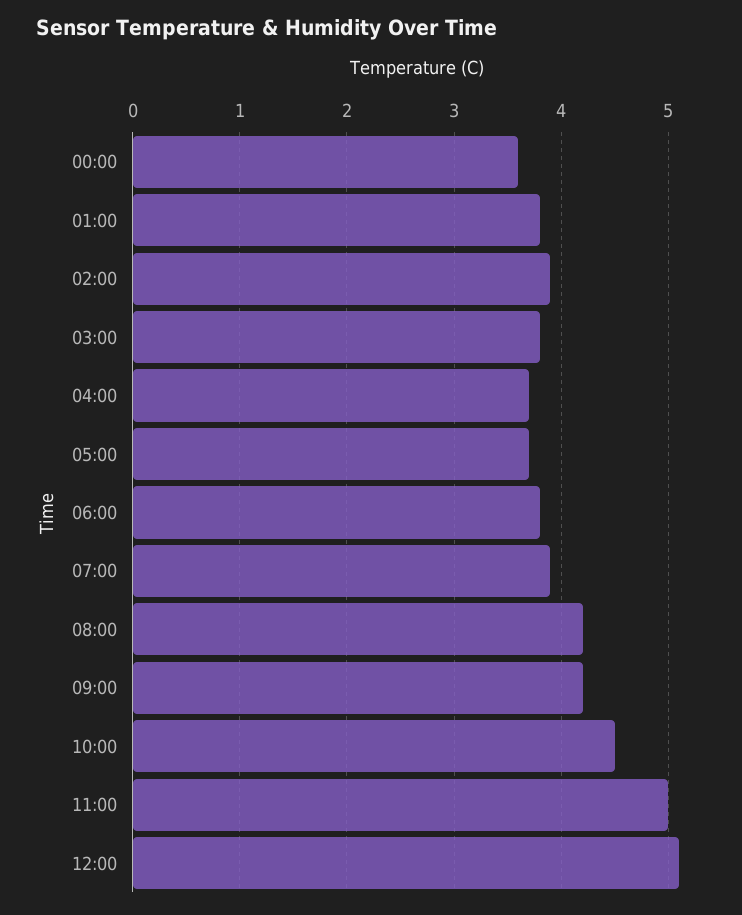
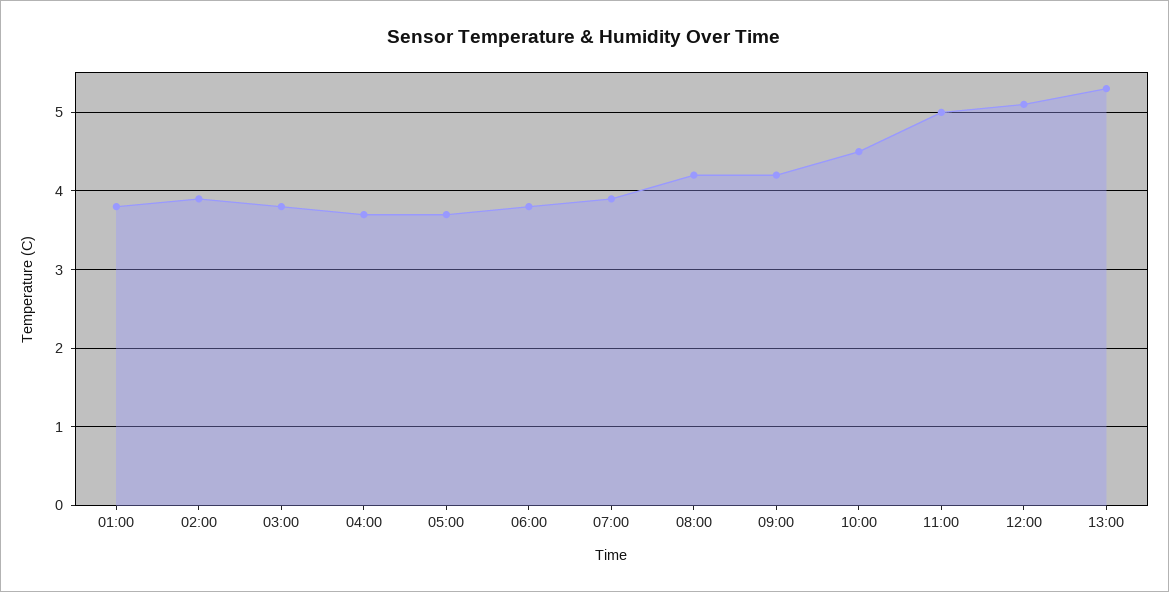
00:00: 3.6 -> none
13:00: none -> 5.3

